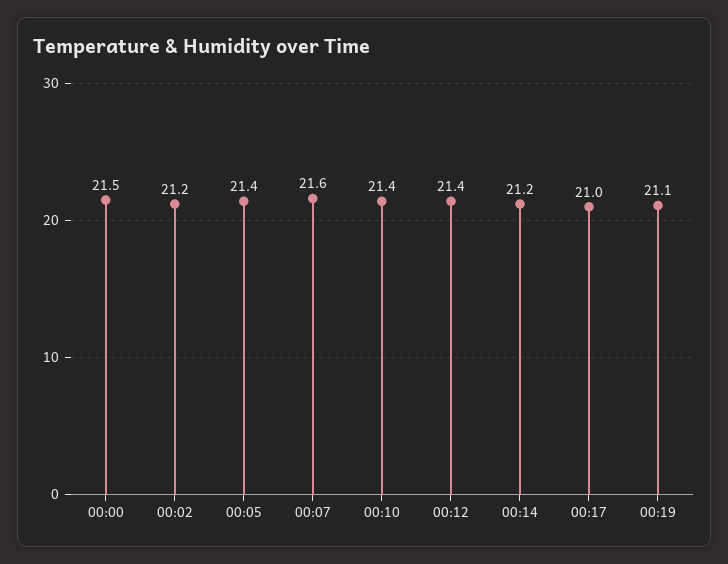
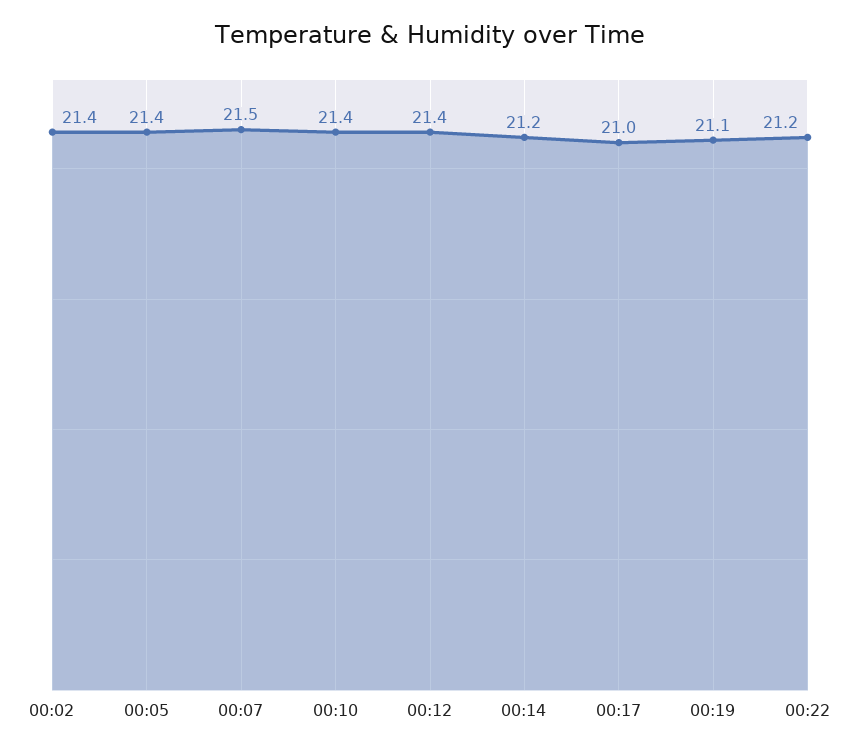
00:00: 21.5 -> none
00:02: 21.2 -> 21.4
00:07: 21.6 -> 21.5
00:22: none -> 21.2

